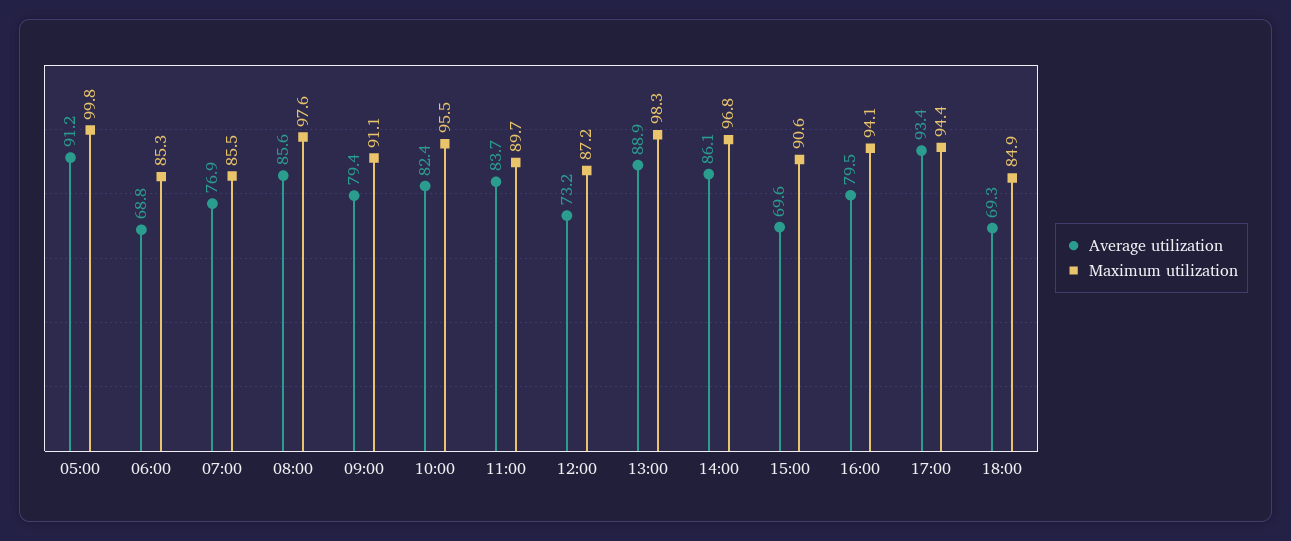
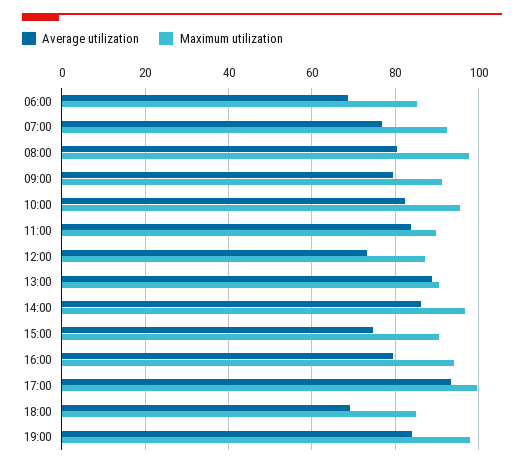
Average utilization, 05:00: 91.2 -> none
Maximum utilization, 05:00: 99.8 -> none
Maximum utilization, 07:00: 85.5 -> 92
Average utilization, 08:00: 85.6 -> 80
Maximum utilization, 13:00: 98.3 -> 90
Average utilization, 15:00: 69.6 -> 74
Maximum utilization, 17:00: 94.4 -> 100
Average utilization, 19:00: none -> 84
Maximum utilization, 19:00: none -> 98

